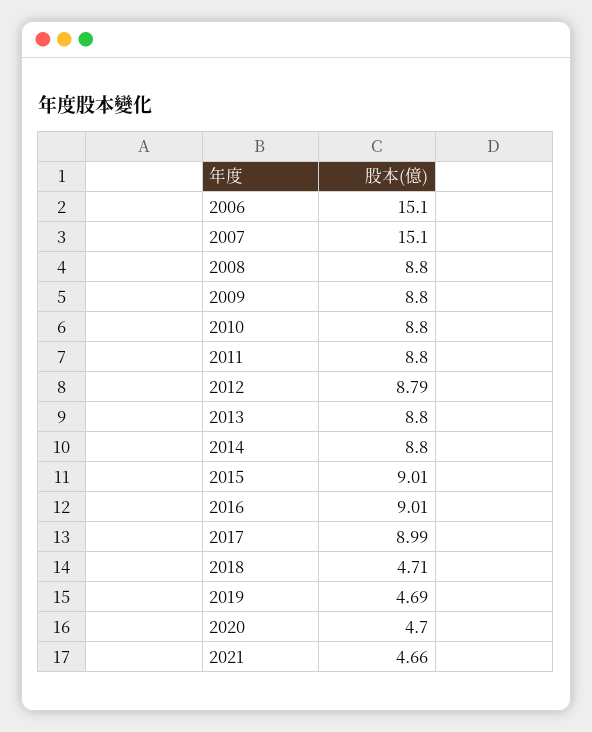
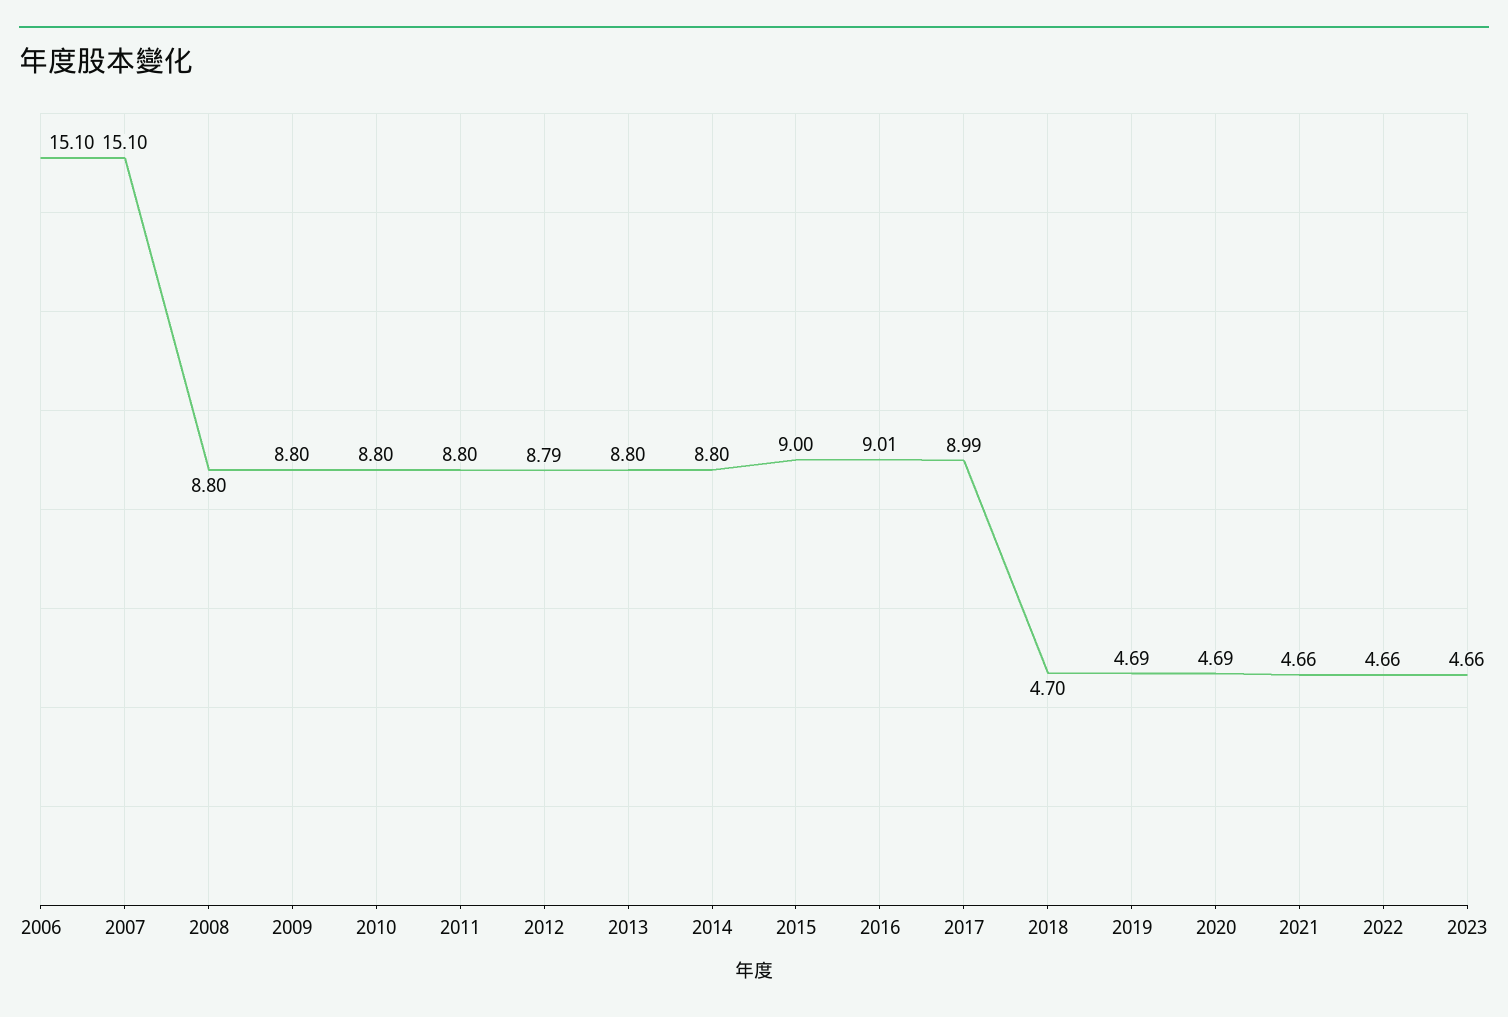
2015: 9.01 -> 9
2018: 4.71 -> 4.7
2020: 4.7 -> 4.69
2022: none -> 4.66
2023: none -> 4.66

